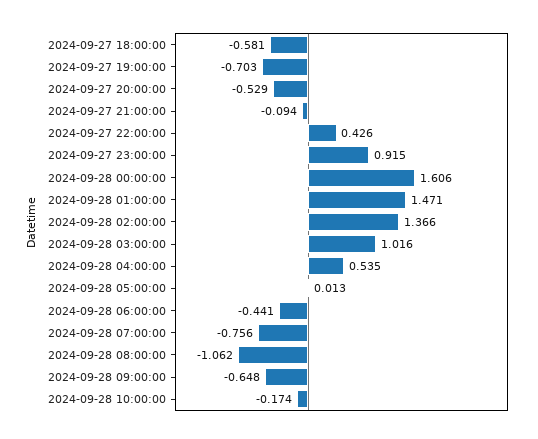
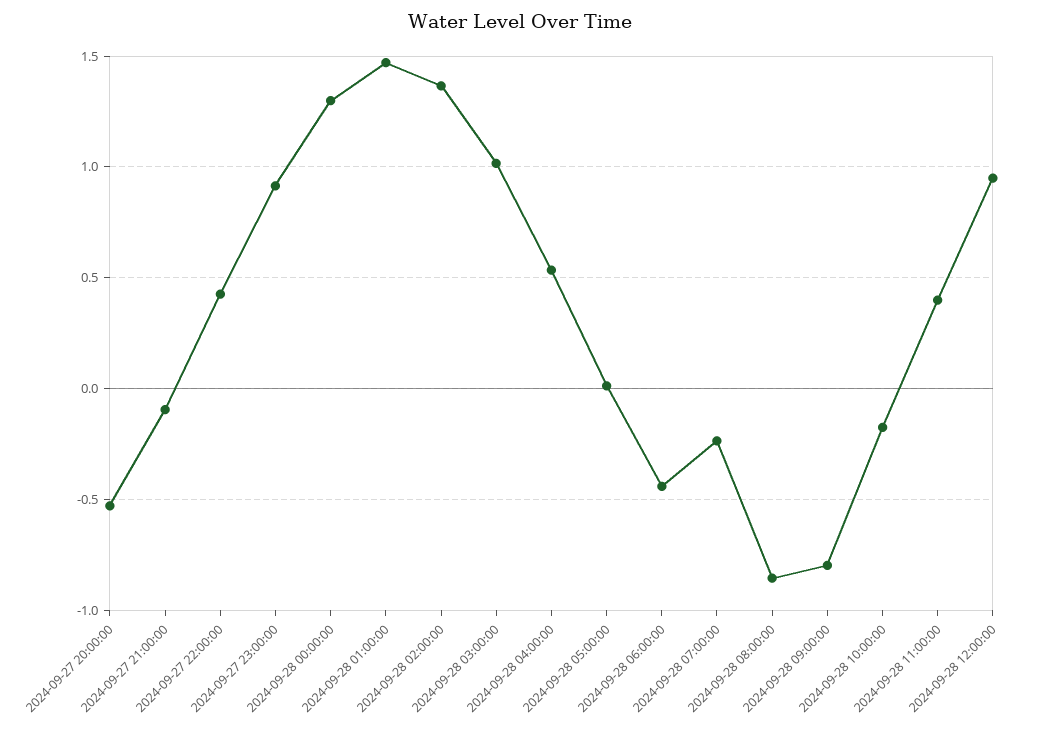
2024-09-27 18:00:00: -0.581 -> none
2024-09-27 19:00:00: -0.703 -> none
2024-09-28 00:00:00: 1.606 -> 1.3
2024-09-28 07:00:00: -0.756 -> -0.25
2024-09-28 08:00:00: -1.062 -> -0.85
2024-09-28 09:00:00: -0.648 -> -0.8
2024-09-28 11:00:00: none -> 0.4
2024-09-28 12:00:00: none -> 0.95

